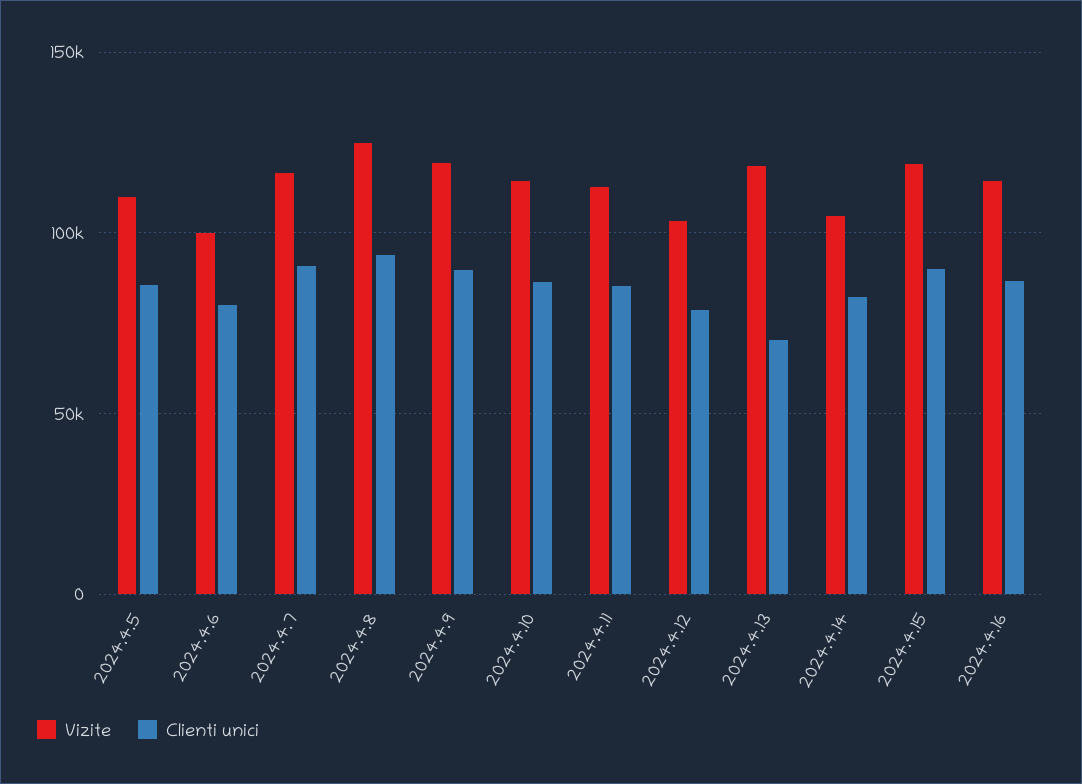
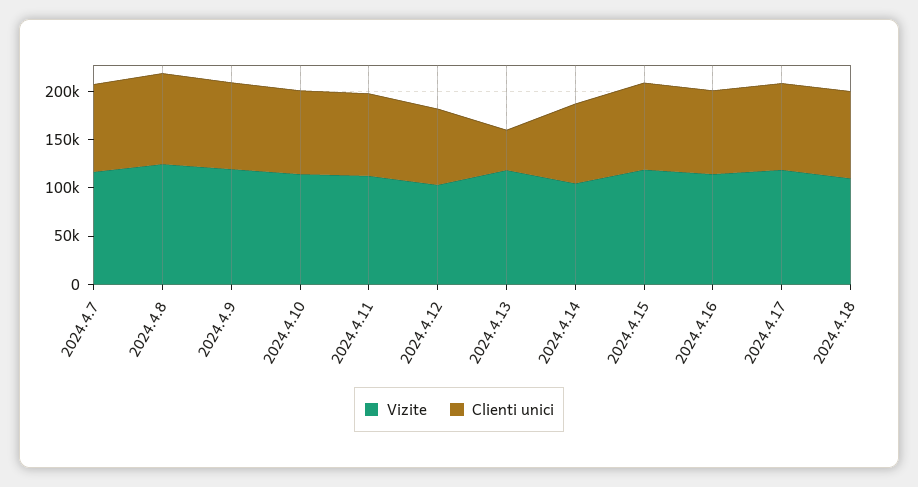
Vizite, 2024.4.5: 110000 -> none
Clienti unici, 2024.4.5: 85000 -> none
Vizite, 2024.4.6: 100000 -> none
Clienti unici, 2024.4.6: 80000 -> none
Clienti unici, 2024.4.13: 70000 -> 40000
Vizite, 2024.4.17: none -> 120000
Clienti unici, 2024.4.17: none -> 90000
Vizite, 2024.4.18: none -> 110000
Clienti unici, 2024.4.18: none -> 90000

